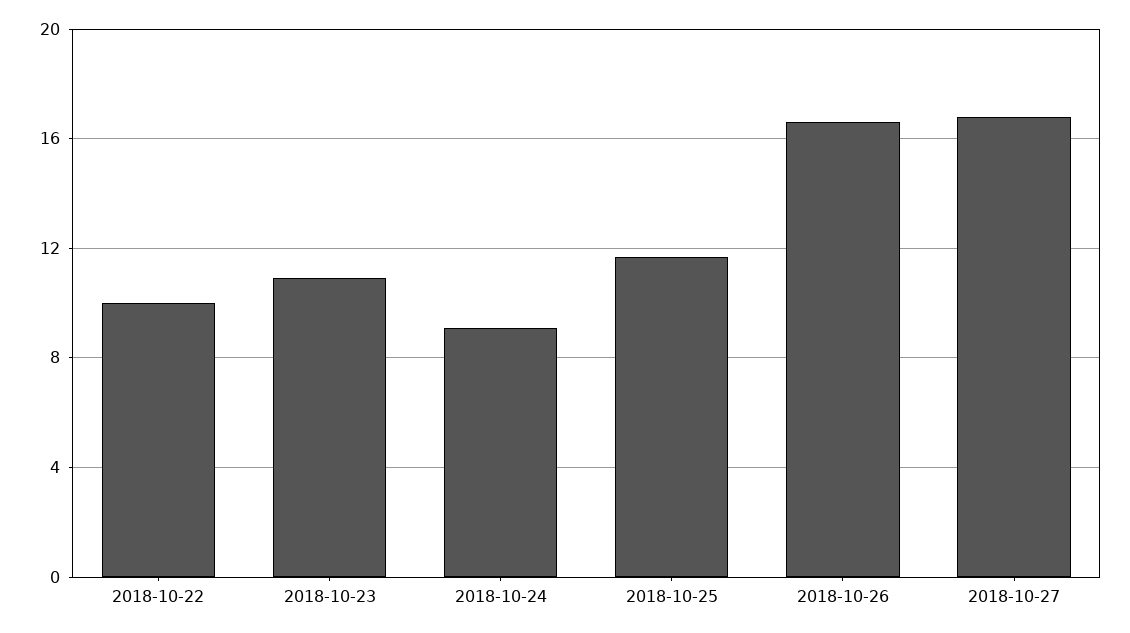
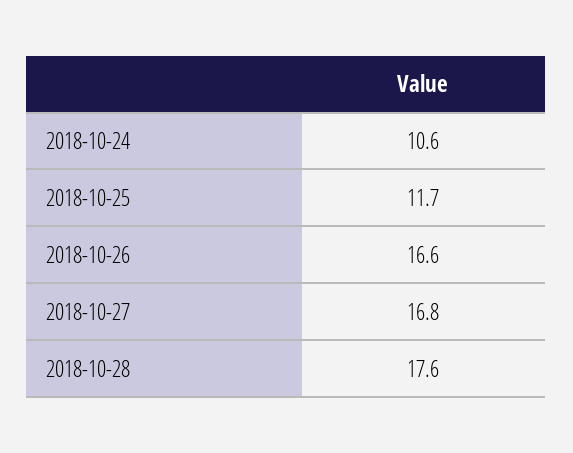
2018-10-22: 10 -> none
2018-10-23: 11 -> none
2018-10-24: 9 -> 10.6
2018-10-28: none -> 17.6

